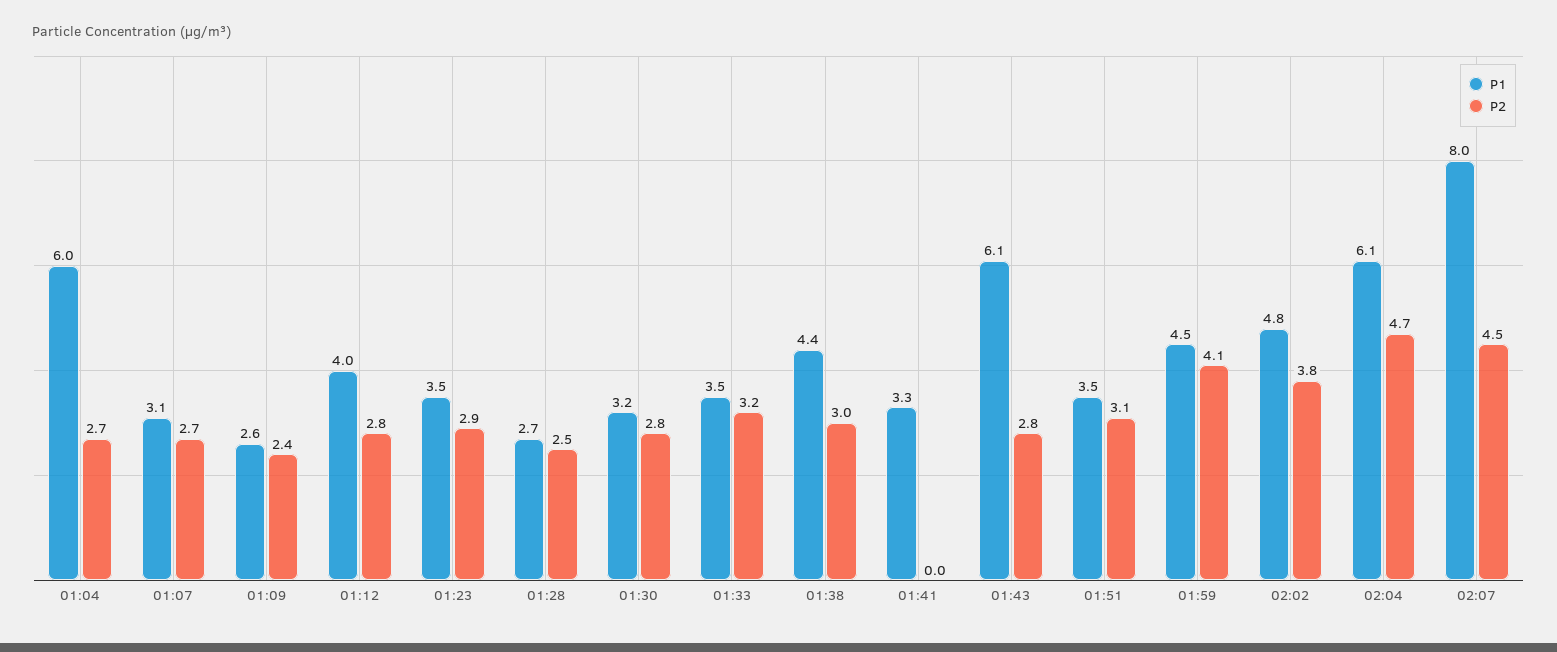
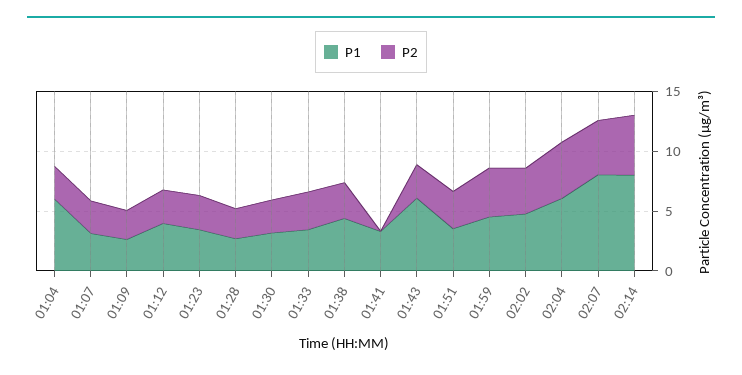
P1, 02:14: none -> 8
P2, 02:14: none -> 5

